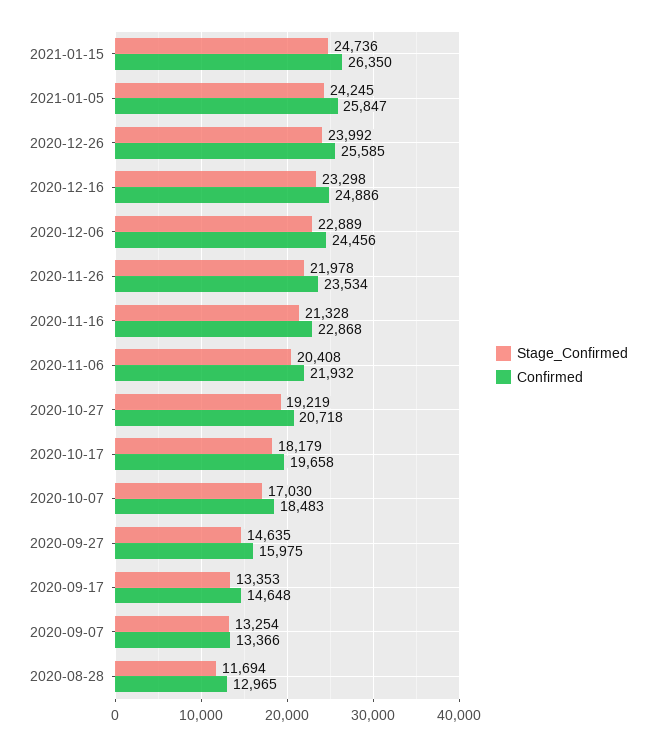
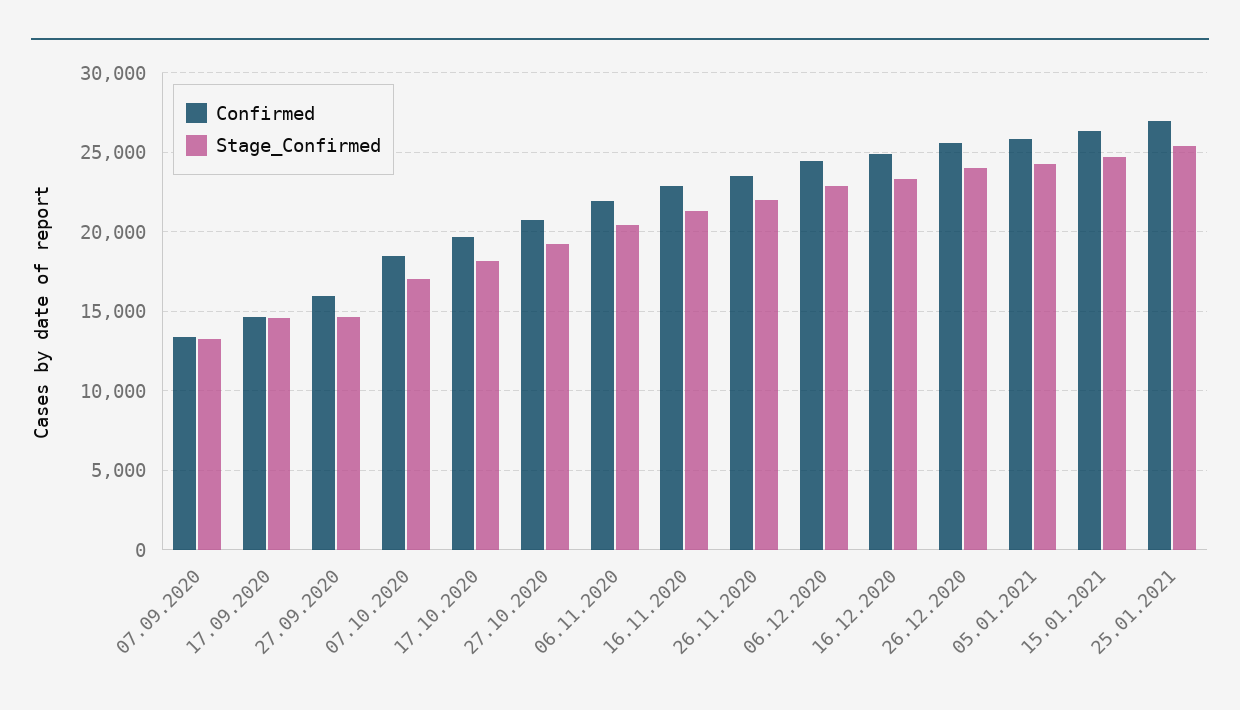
Stage_Confirmed, 2020-09-17: 13353 -> 14500
Stage_Confirmed, 2020-08-28: 11694 -> none
Confirmed, 2020-08-28: 12965 -> none
Confirmed, 25.01.2021: none -> 27000
Stage_Confirmed, 25.01.2021: none -> 25500

